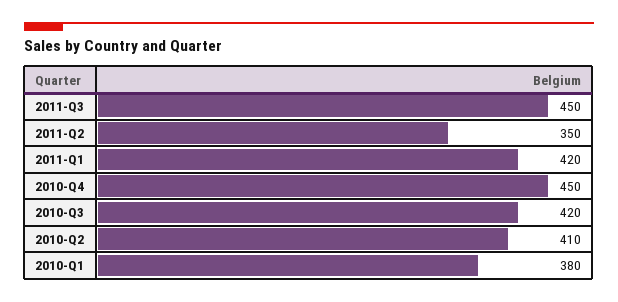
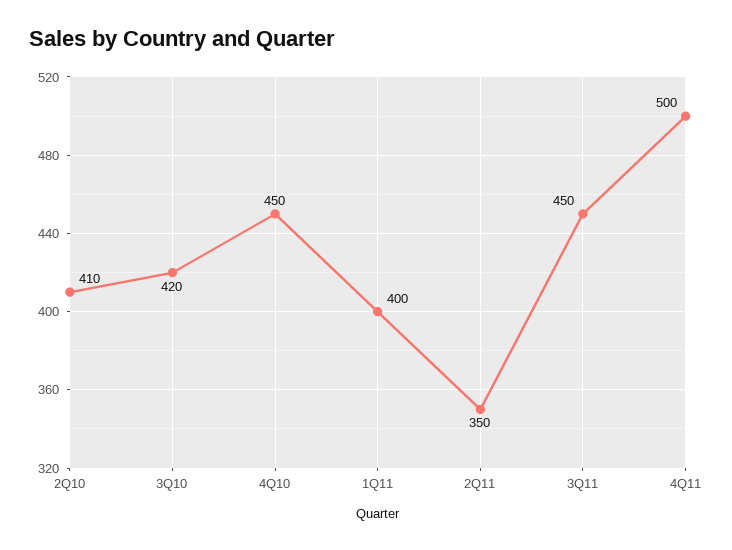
2011-Q1: 420 -> 400
2010-Q1: 380 -> none
4Q11: none -> 500

